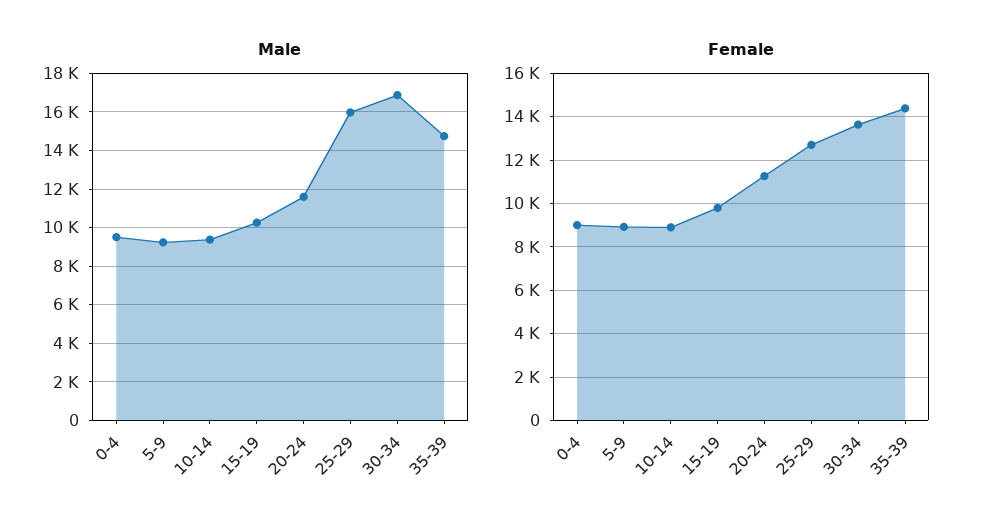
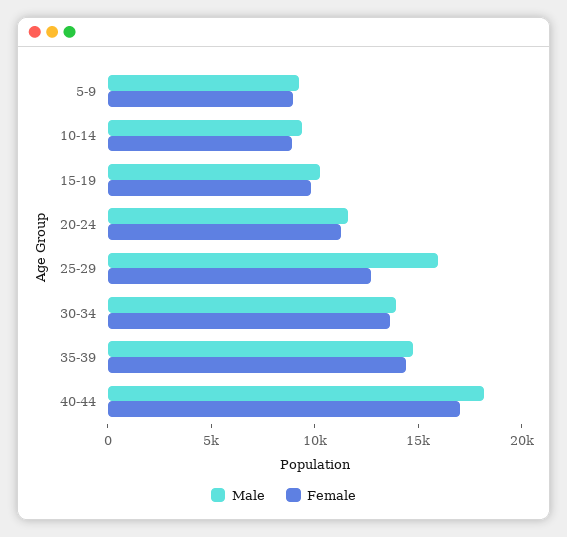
Male, 0-4: 9500 -> none
Male, 30-34: 17000 -> 14000
Female, 0-4: 9000 -> none
Male, 40-44: none -> 18000
Female, 40-44: none -> 17000

